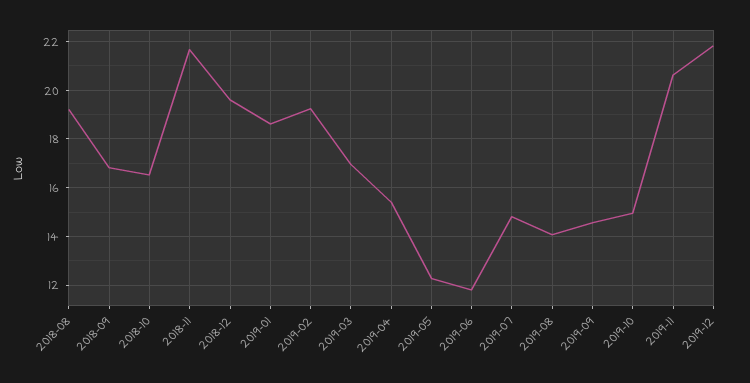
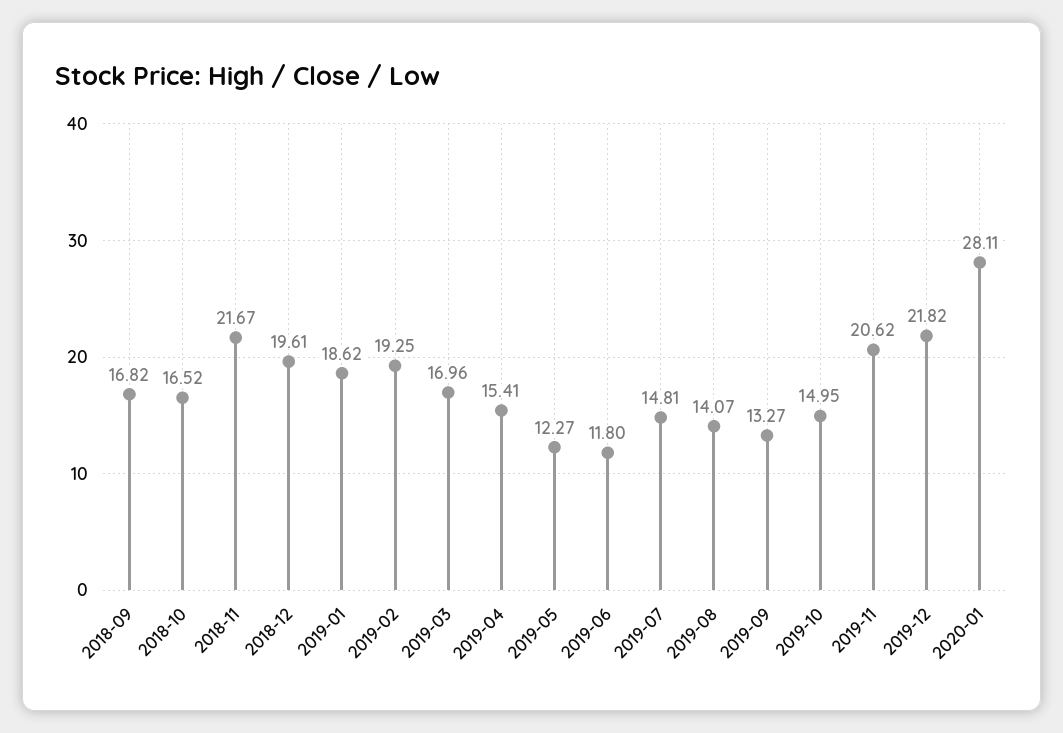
2018-08: 19.25 -> none
2019-09: 14.5 -> 13.27
2020-01: none -> 28.11

